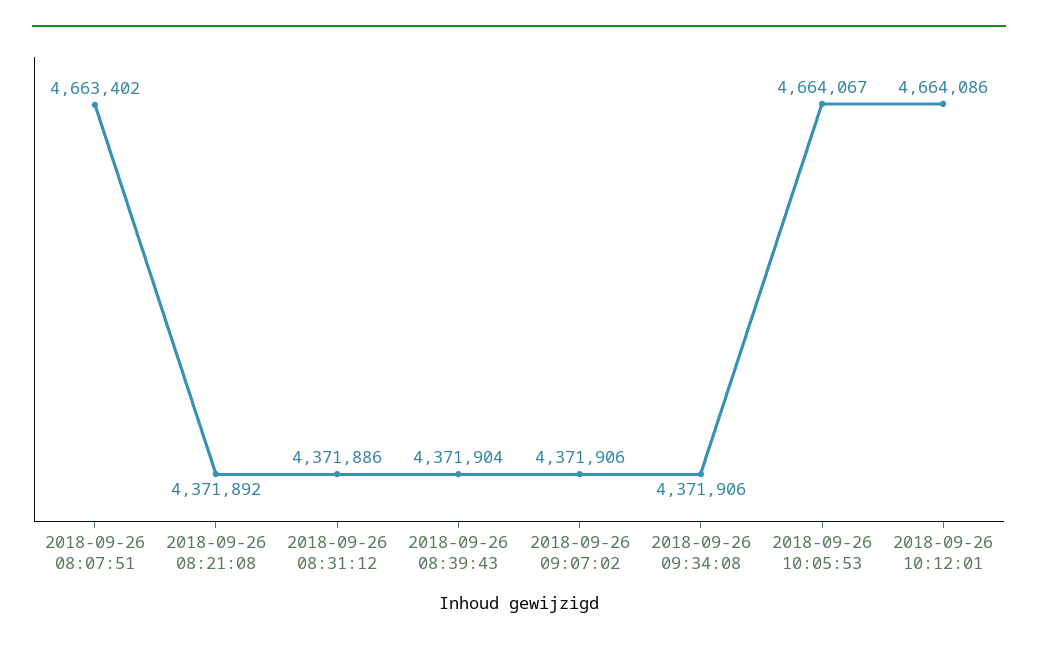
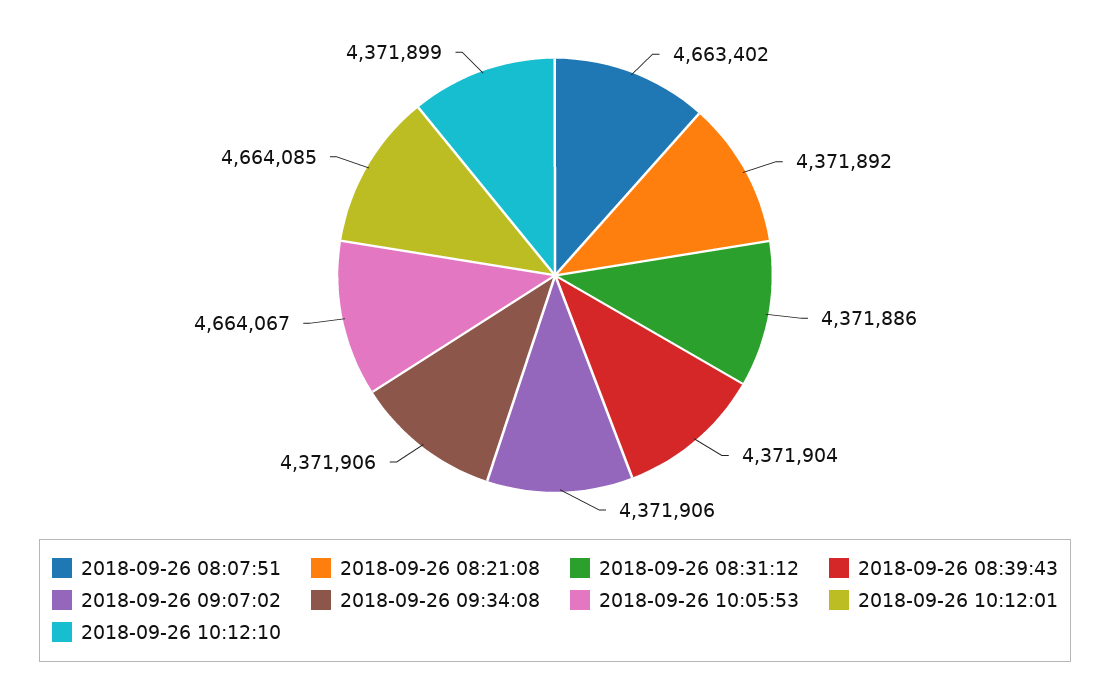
2018-09-26 10:12:01: 4664086 -> 4664085
2018-09-26 10:12:10: none -> 4371899

